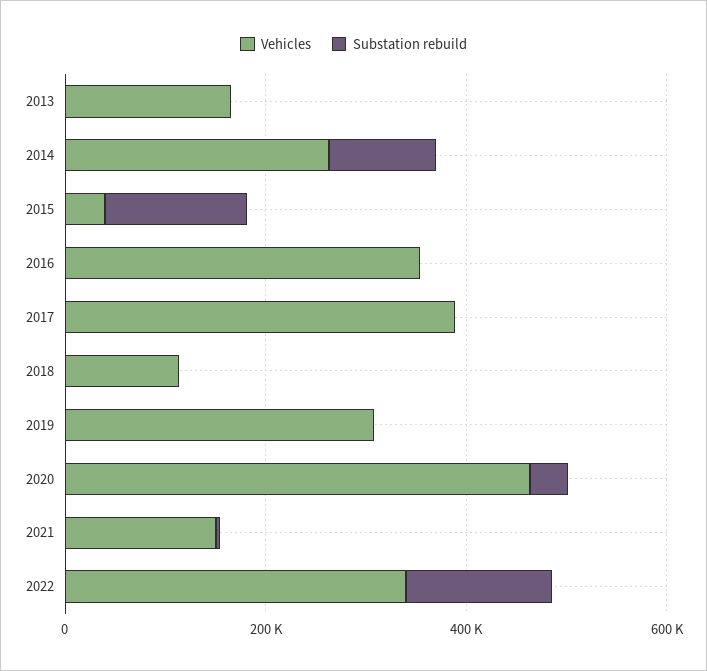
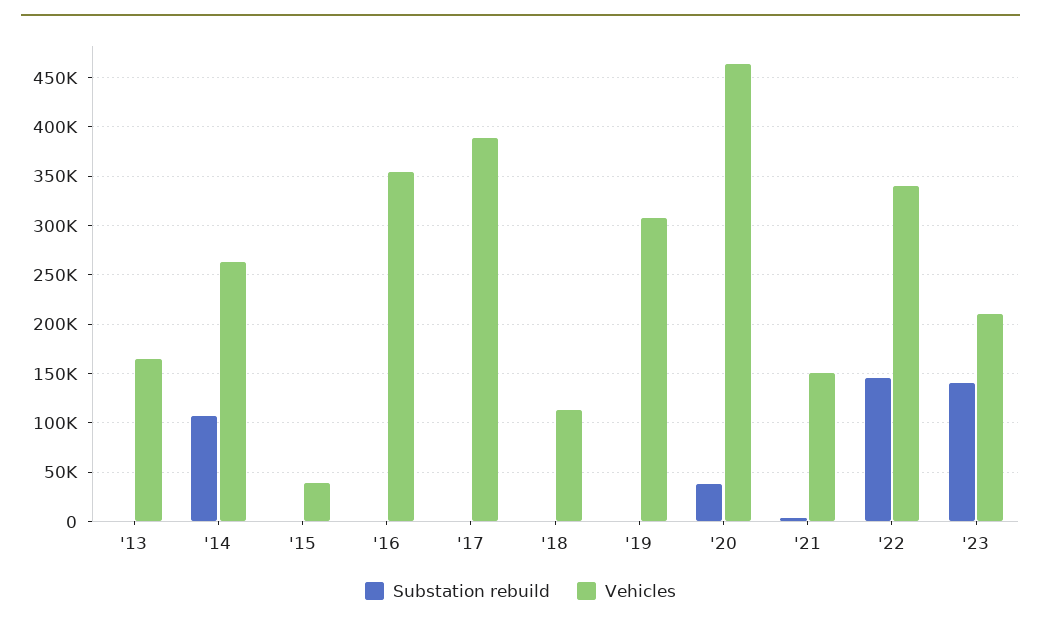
Substation rebuild, 2015: 150000 -> 0
Substation rebuild, '23: none -> 140000
Vehicles, '23: none -> 210000

